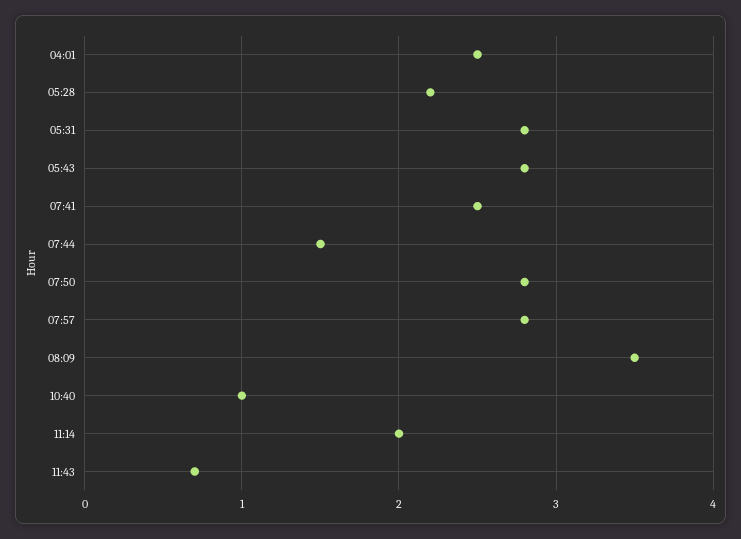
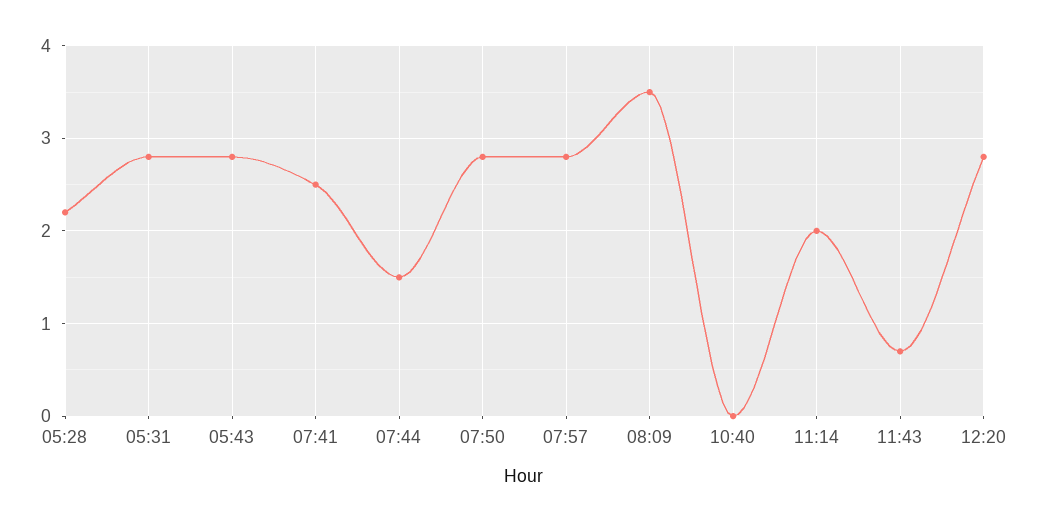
04:01: 2.5 -> none
10:40: 1 -> 0
12:20: none -> 2.8

